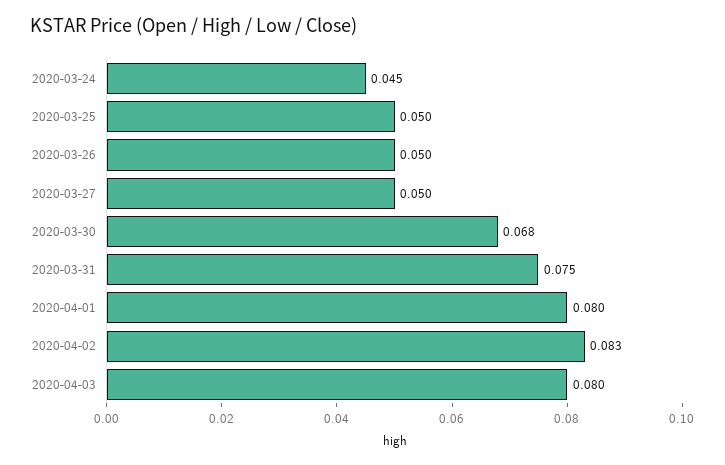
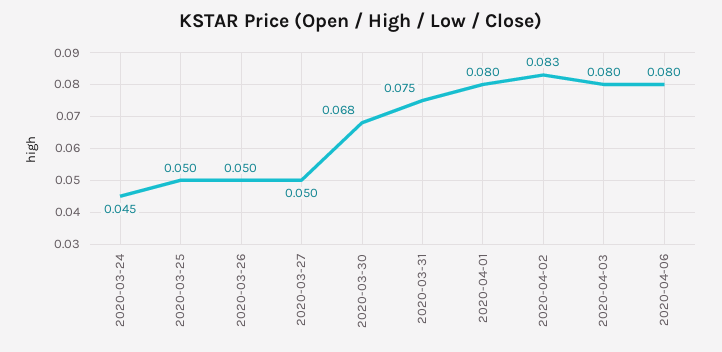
2020-04-06: none -> 0.08

